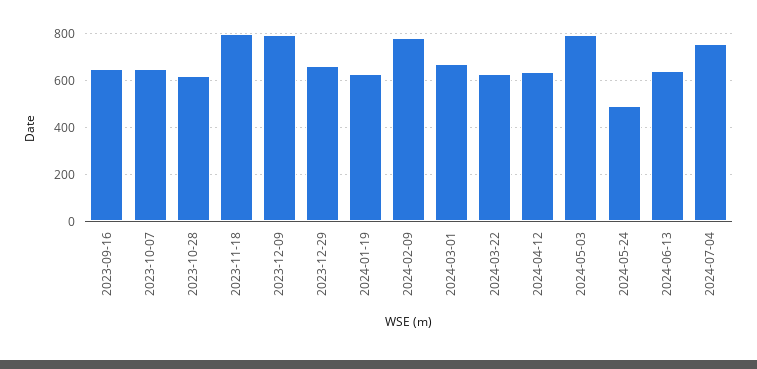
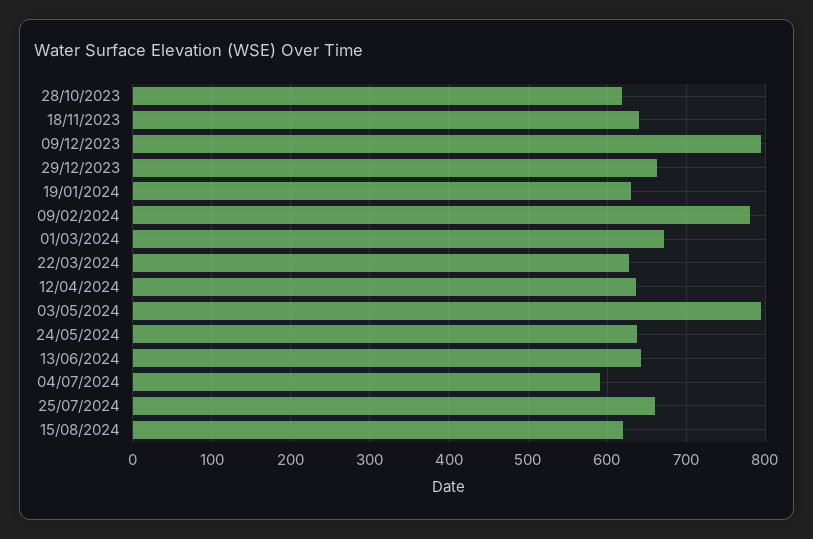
2023-09-16: 650 -> none
2023-10-07: 650 -> none
2023-11-18: 800 -> 640
2024-05-24: 500 -> 640
2024-07-04: 750 -> 590
25/07/2024: none -> 660
15/08/2024: none -> 620

